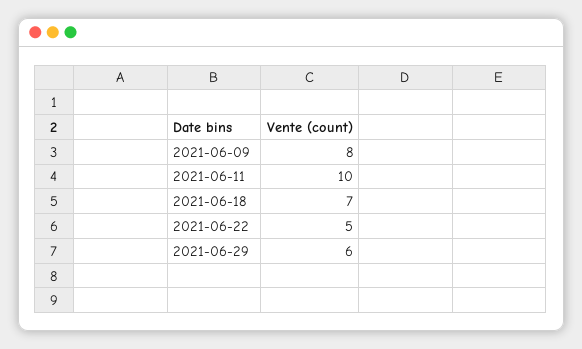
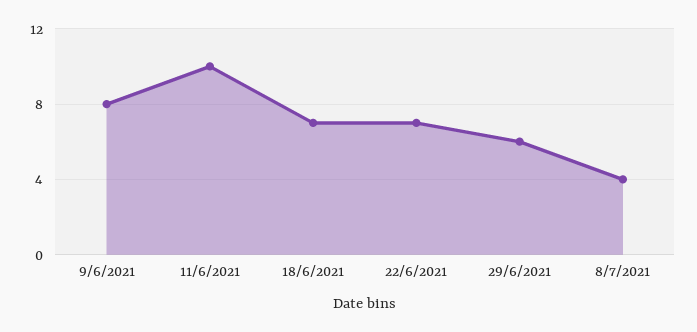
2021-06-22: 5 -> 7
8/7/2021: none -> 4

